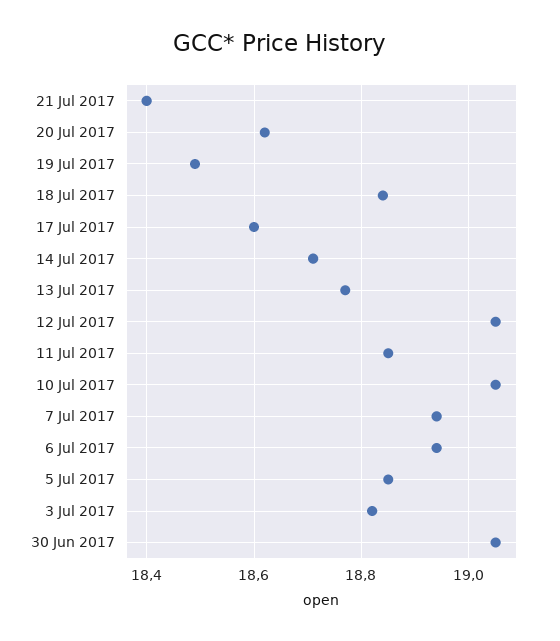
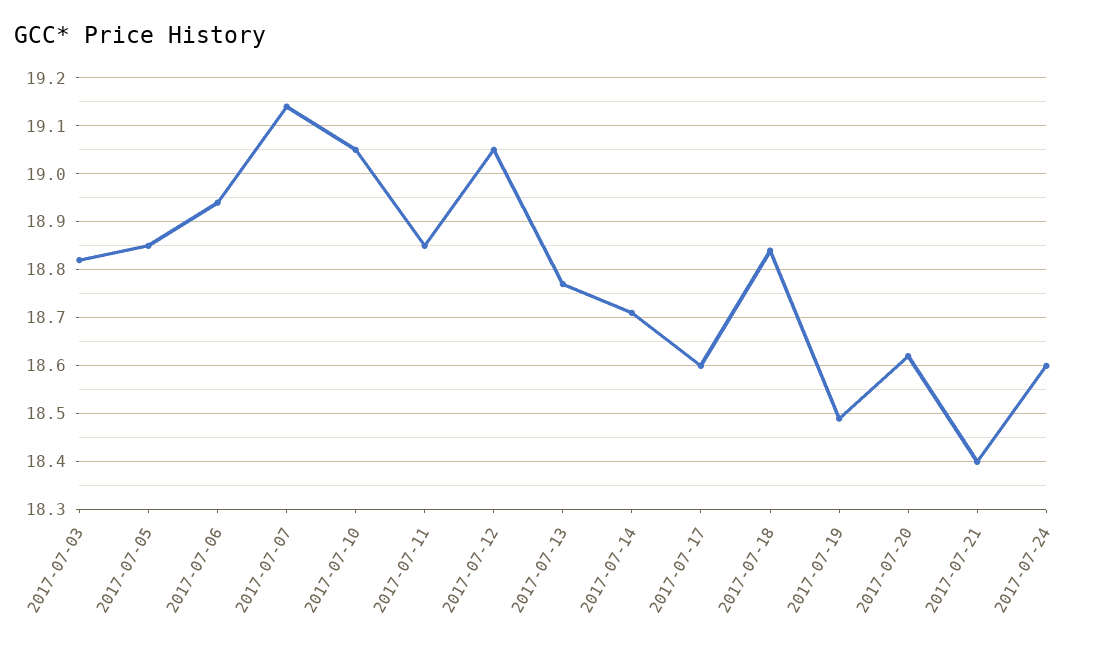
7 Jul 2017: 18.95 -> 19.15
30 Jun 2017: 19.05 -> none
2017-07-24: none -> 18.6

